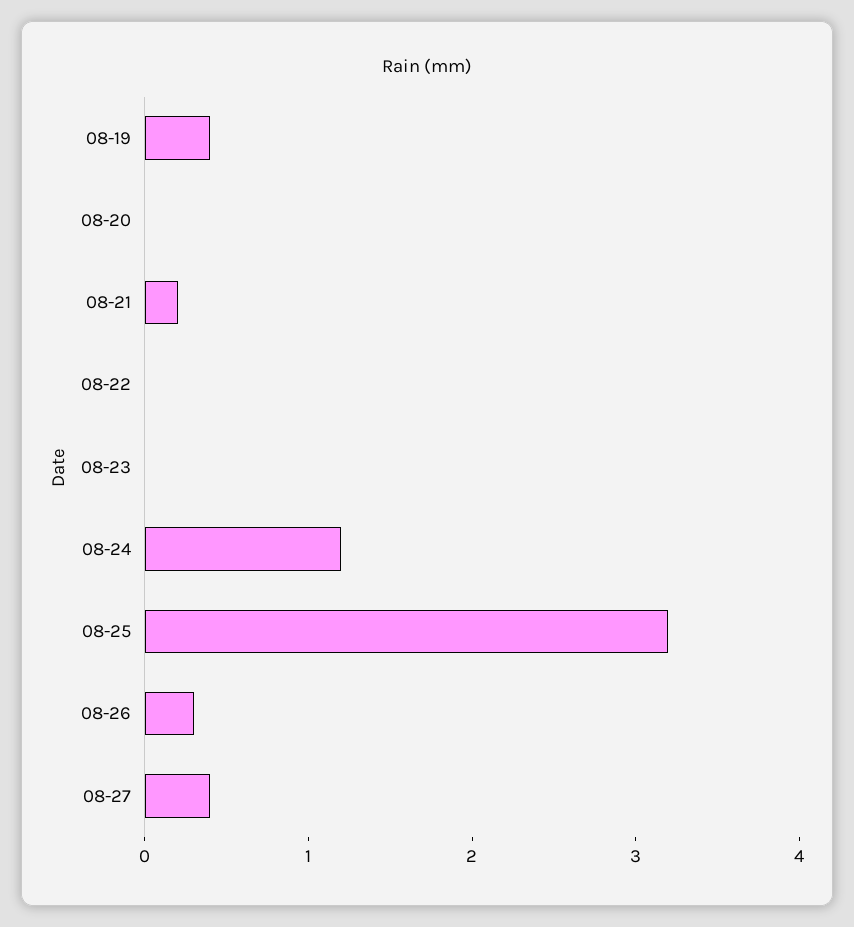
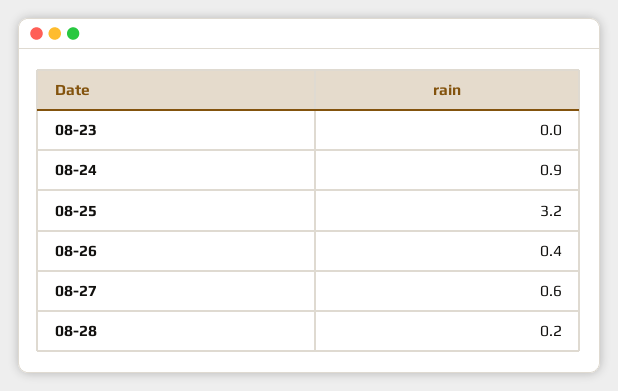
08-19: 0.4 -> none
08-20: 0 -> none
08-21: 0.2 -> none
08-22: 0 -> none
08-24: 1.2 -> 0.9
08-26: 0.3 -> 0.4
08-27: 0.4 -> 0.6
08-28: none -> 0.2

